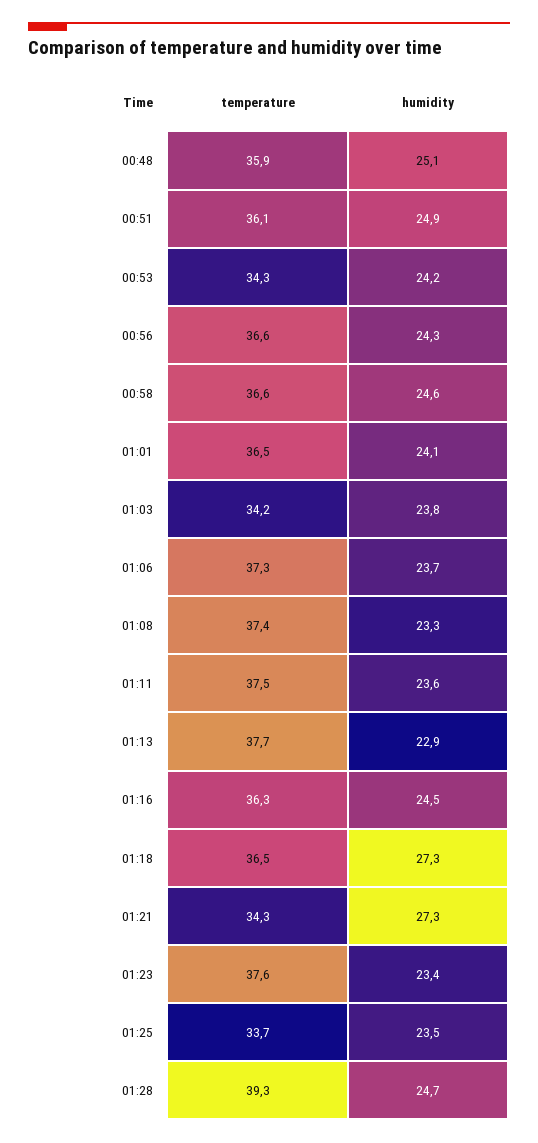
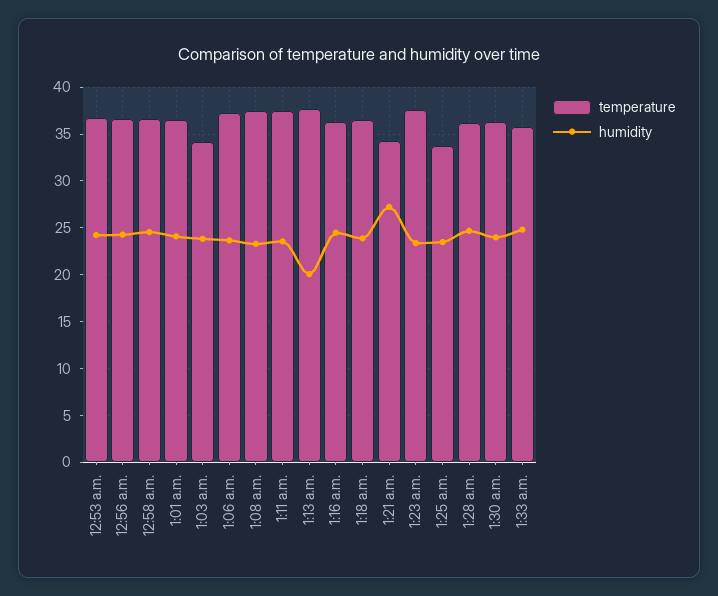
temperature, 00:48: 35.9 -> none
humidity, 00:48: 25.1 -> none
temperature, 00:51: 36.1 -> none
humidity, 00:51: 24.9 -> none
temperature, 00:53: 34.3 -> 37
humidity, 01:13: 22.9 -> 20
humidity, 01:18: 27.3 -> 24
temperature, 01:28: 39.3 -> 36
temperature, 1:30 a.m.: none -> 36
humidity, 1:30 a.m.: none -> 24
temperature, 1:33 a.m.: none -> 36
humidity, 1:33 a.m.: none -> 25

